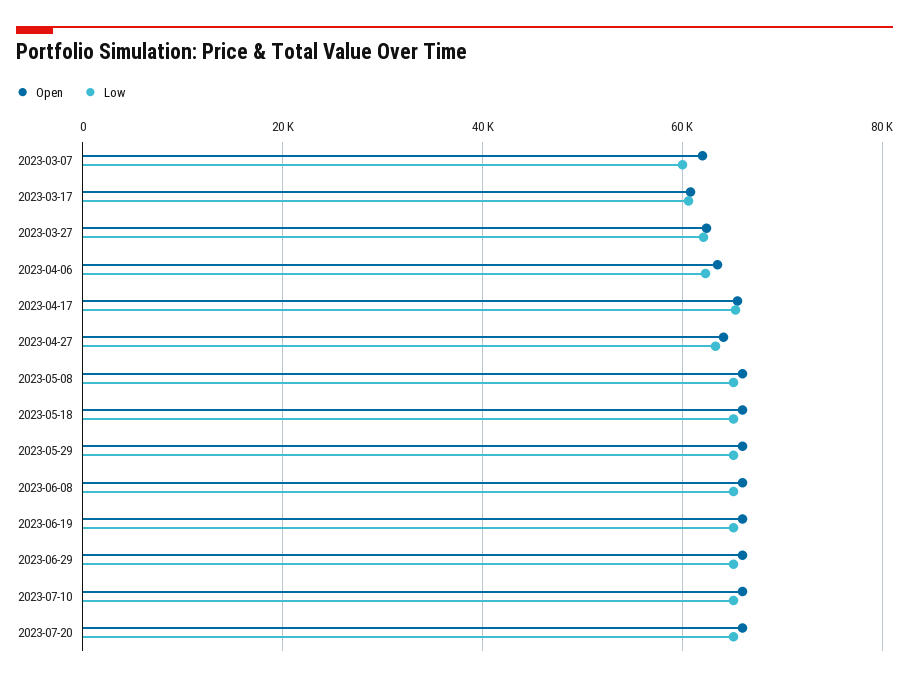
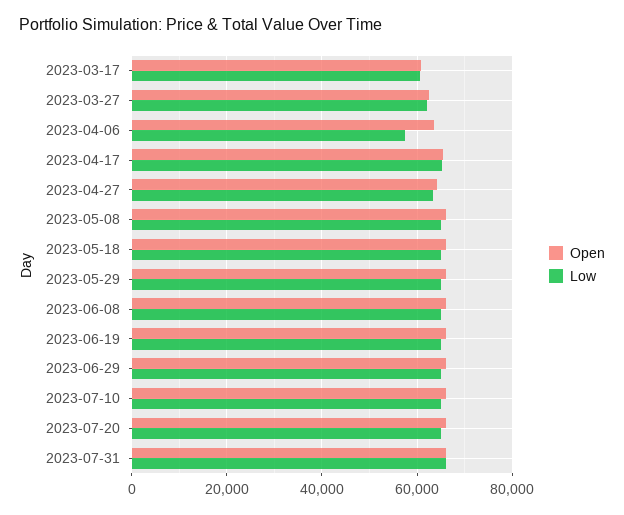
Open, 2023-03-07: 62000 -> none
Low, 2023-03-07: 60000 -> none
Low, 2023-04-06: 62000 -> 58000
Open, 2023-07-31: none -> 66000
Low, 2023-07-31: none -> 66000

